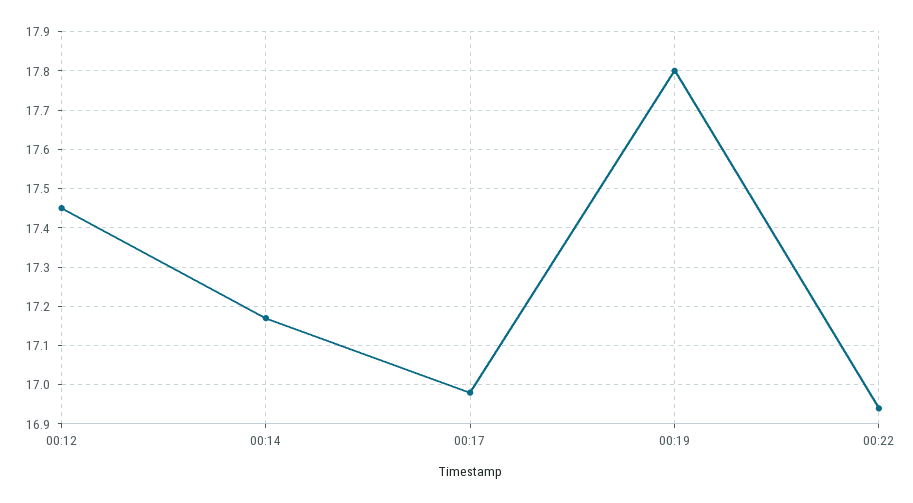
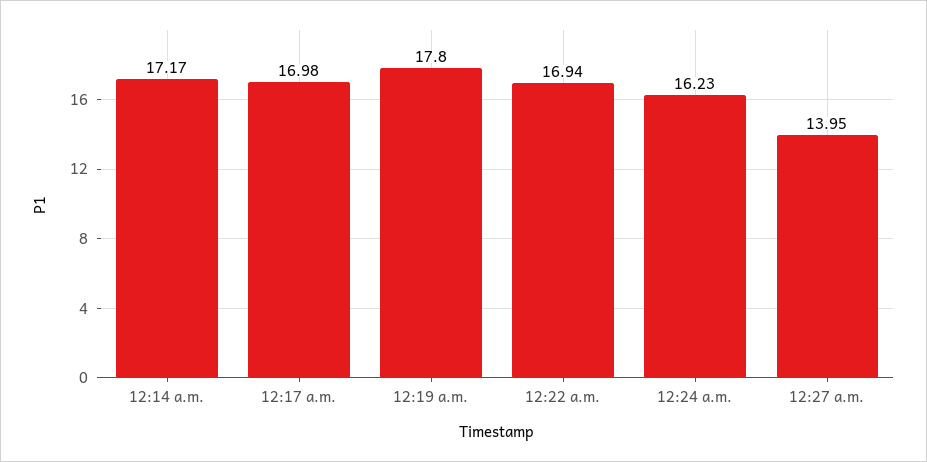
00:12: 17.45 -> none
12:24 a.m.: none -> 16.23
12:27 a.m.: none -> 13.95

